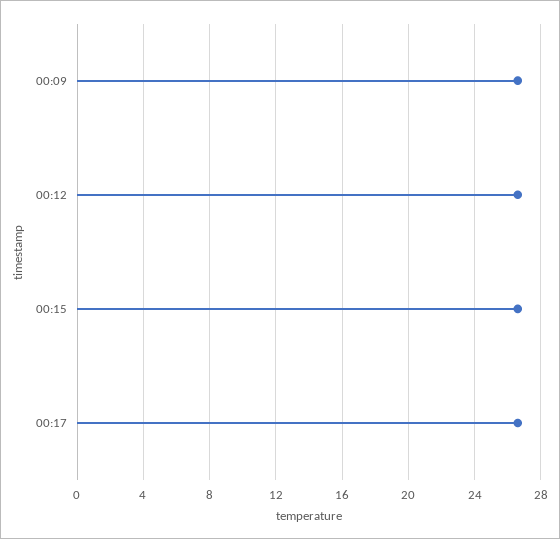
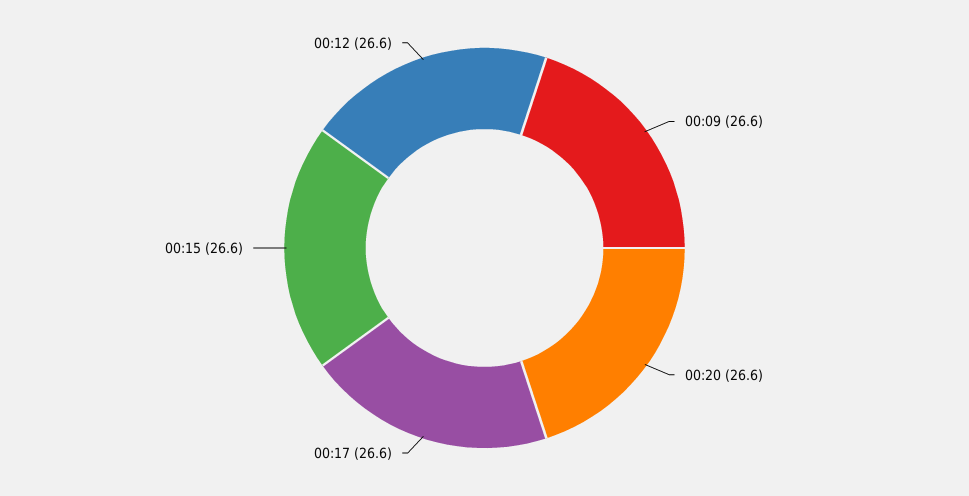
00:20: none -> 26.6

